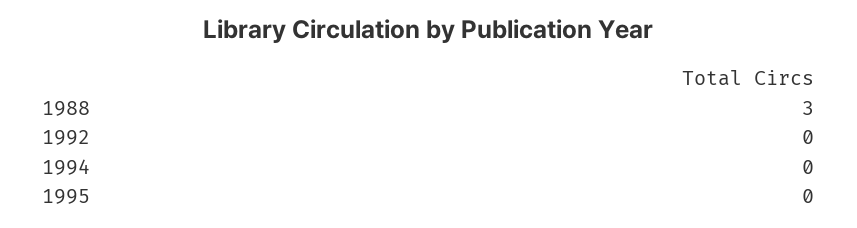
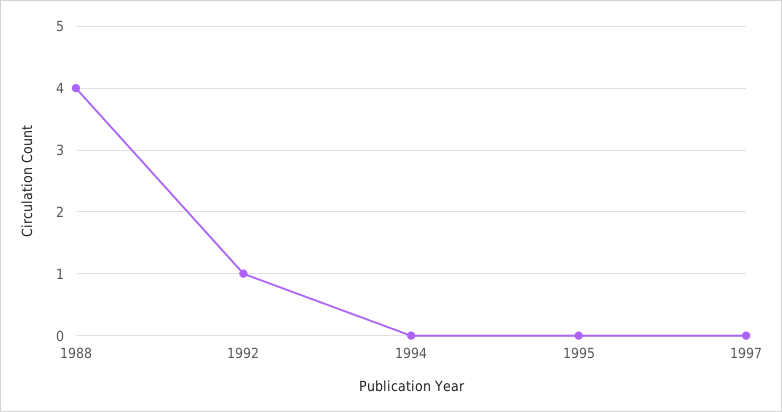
1988: 3 -> 4
1992: 0 -> 1
1997: none -> 0

